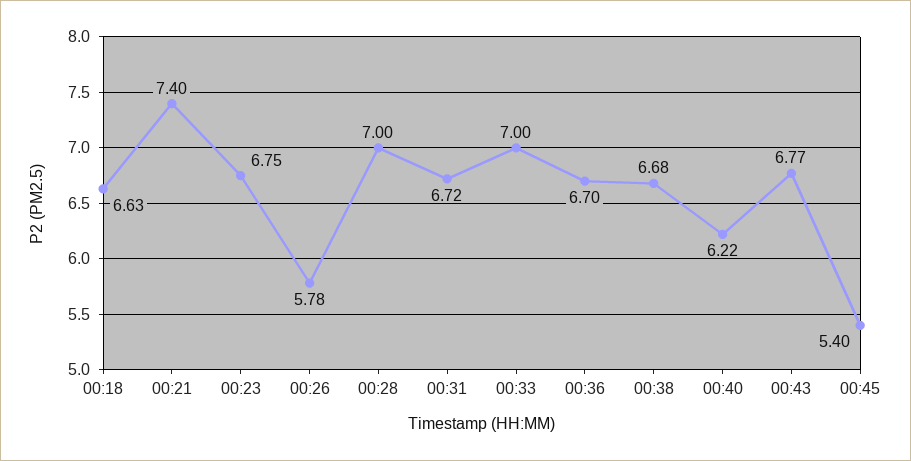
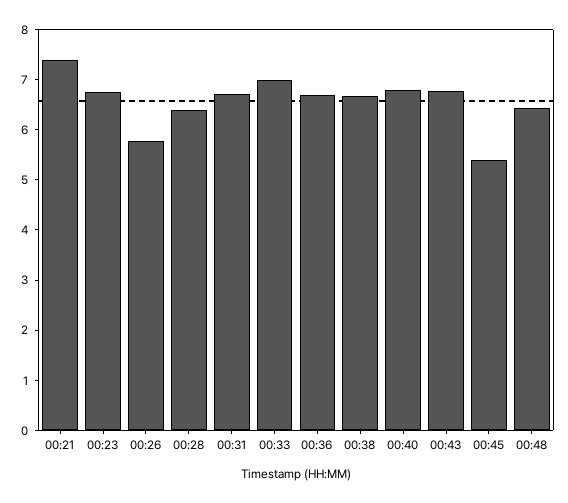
00:18: 6.63 -> none
00:28: 7 -> 6.4
00:40: 6.22 -> 6.8
00:48: none -> 6.4

